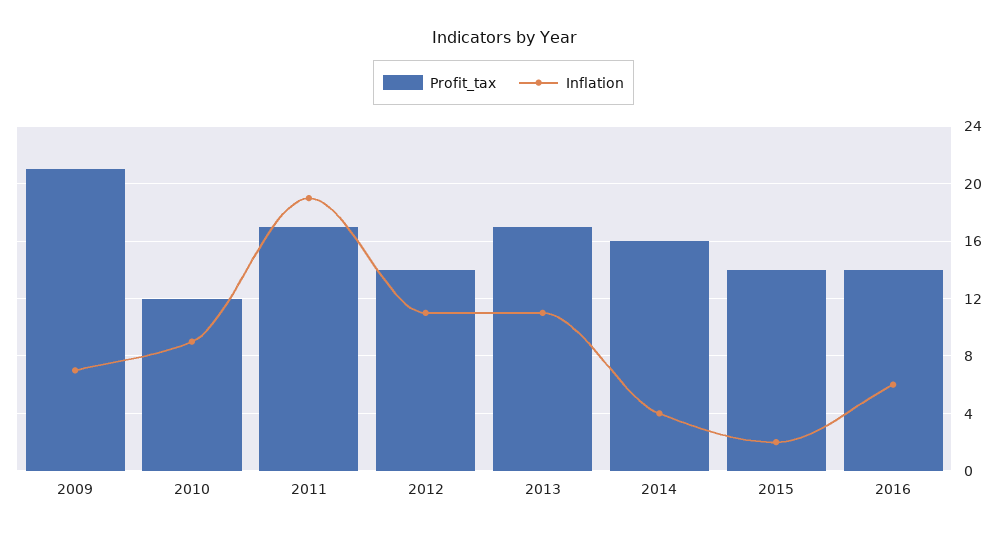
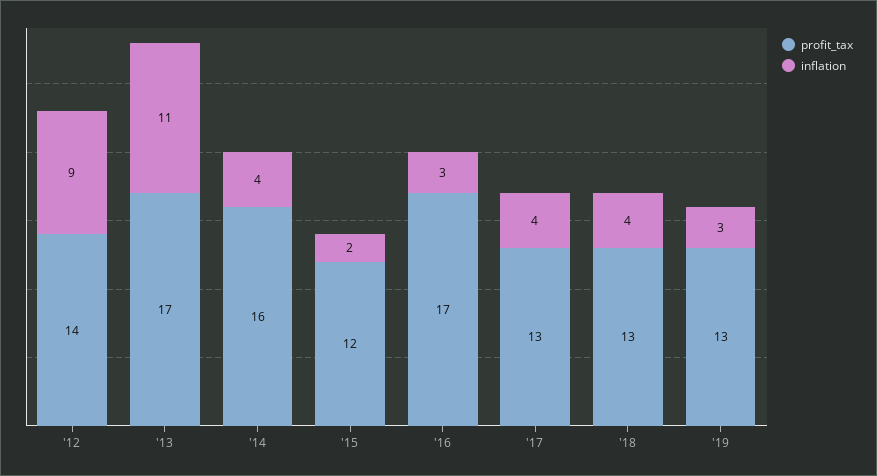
Profit_tax, 2009: 21 -> none
Inflation, 2009: 7 -> none
Profit_tax, 2010: 12 -> none
Inflation, 2010: 9 -> none
Profit_tax, 2011: 17 -> none
Inflation, 2011: 19 -> none
Inflation, 2012: 11 -> 9
Profit_tax, 2015: 14 -> 12
Profit_tax, 2016: 14 -> 17
Inflation, 2016: 6 -> 3
Profit_tax, '17: none -> 13
Inflation, '17: none -> 4
Profit_tax, '18: none -> 13
Inflation, '18: none -> 4
Profit_tax, '19: none -> 13
Inflation, '19: none -> 3

